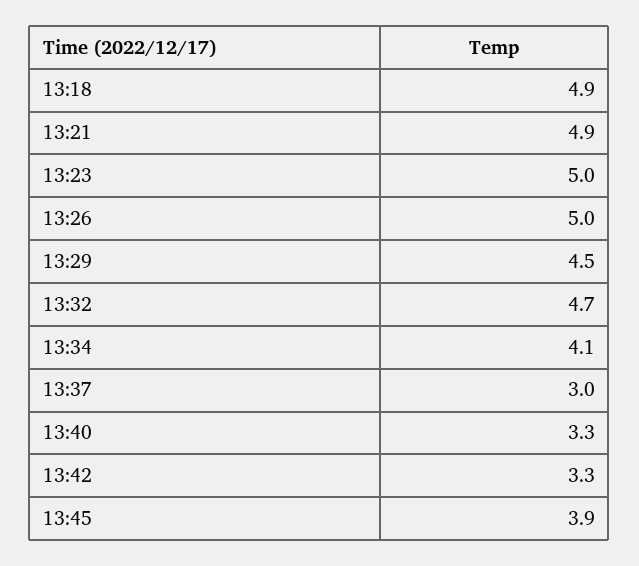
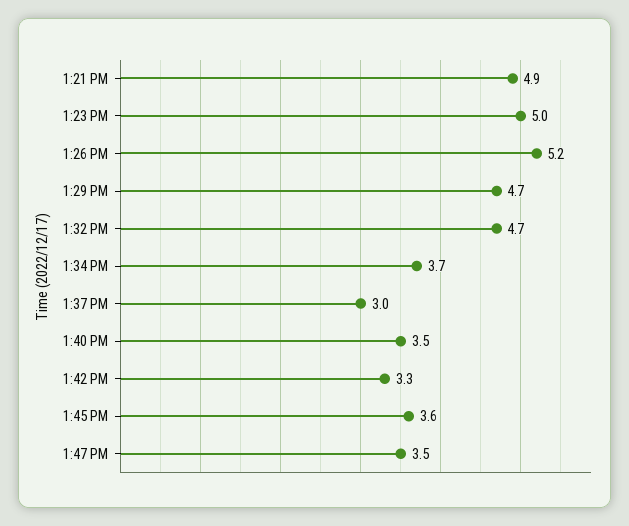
13:18: 4.9 -> none
13:26: 5 -> 5.2
13:29: 4.5 -> 4.7
13:34: 4.1 -> 3.7
13:40: 3.3 -> 3.5
13:45: 3.9 -> 3.6
1:47 PM: none -> 3.5

